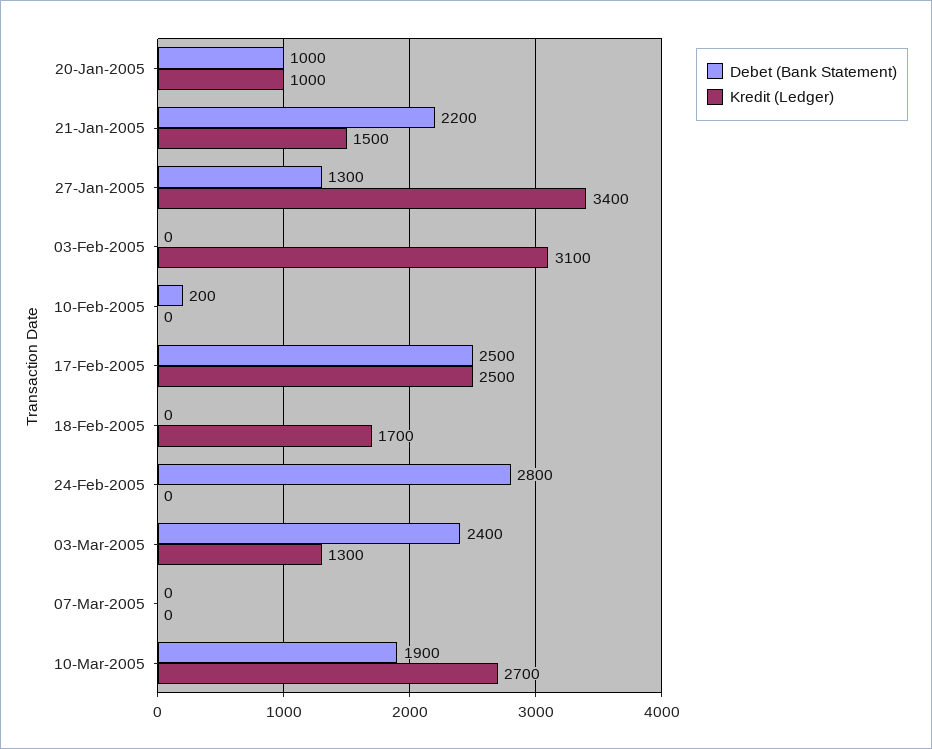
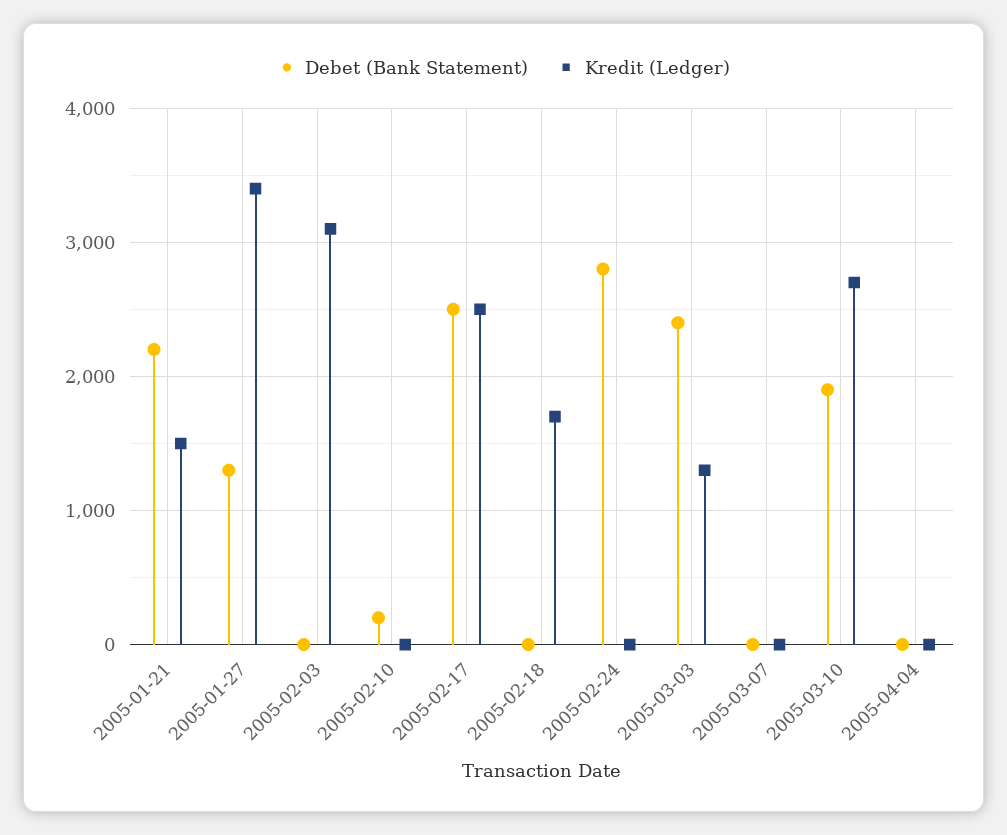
Debet (Bank Statement), 20-Jan-2005: 1000 -> none
Kredit (Ledger), 20-Jan-2005: 1000 -> none
Debet (Bank Statement), 2005-04-04: none -> 0
Kredit (Ledger), 2005-04-04: none -> 0

